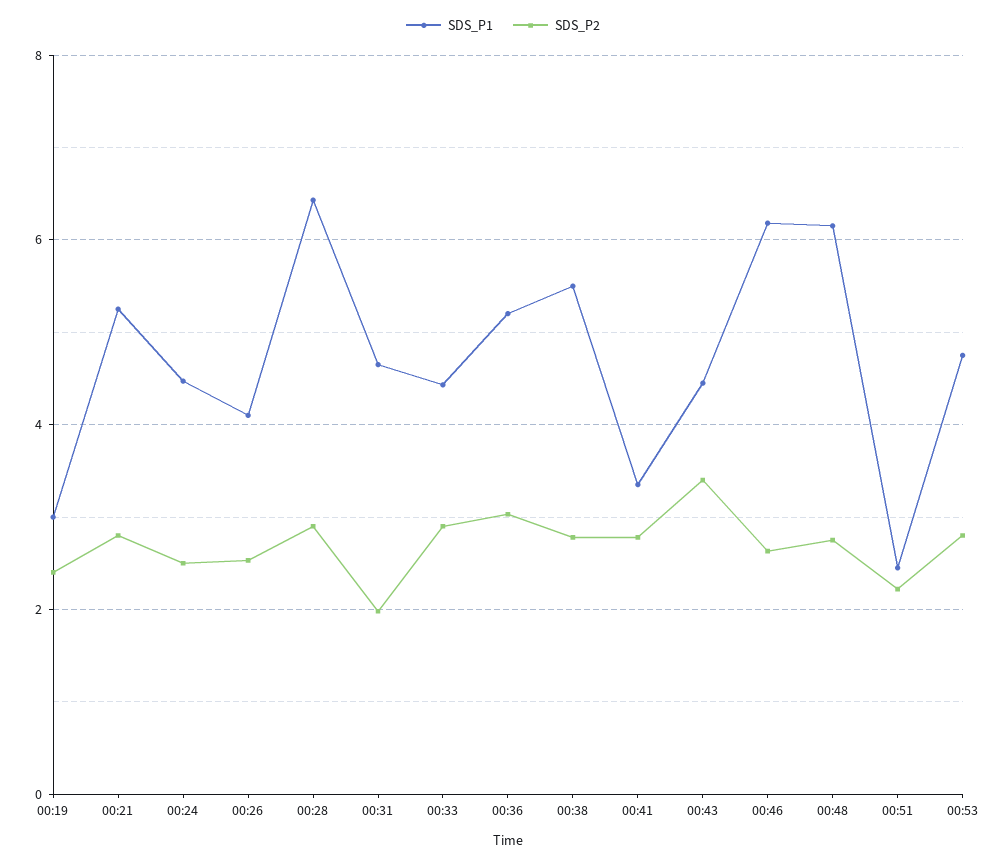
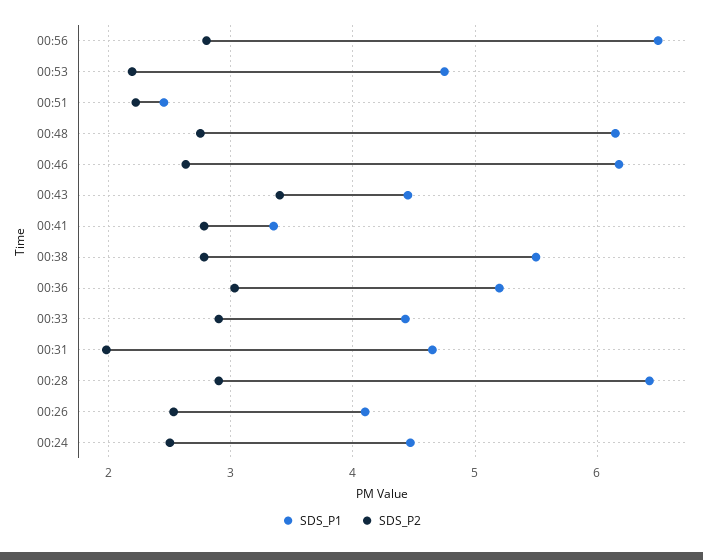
SDS_P1, 00:19: 3 -> none
SDS_P2, 00:19: 2.4 -> none
SDS_P1, 00:21: 5.2 -> none
SDS_P2, 00:21: 2.8 -> none
SDS_P2, 00:53: 2.8 -> 2.2
SDS_P1, 00:56: none -> 6.5
SDS_P2, 00:56: none -> 2.8

